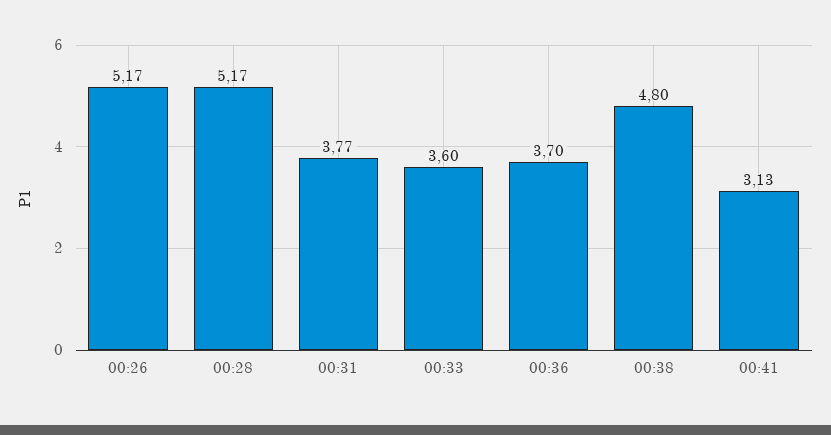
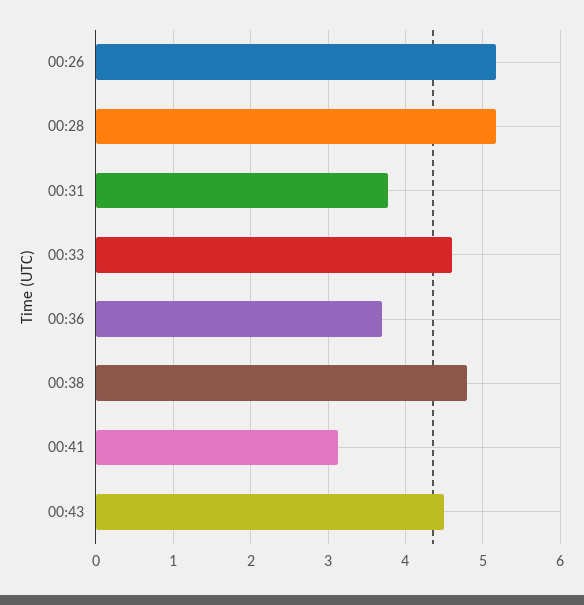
00:33: 3.6 -> 4.6
00:43: none -> 4.5

